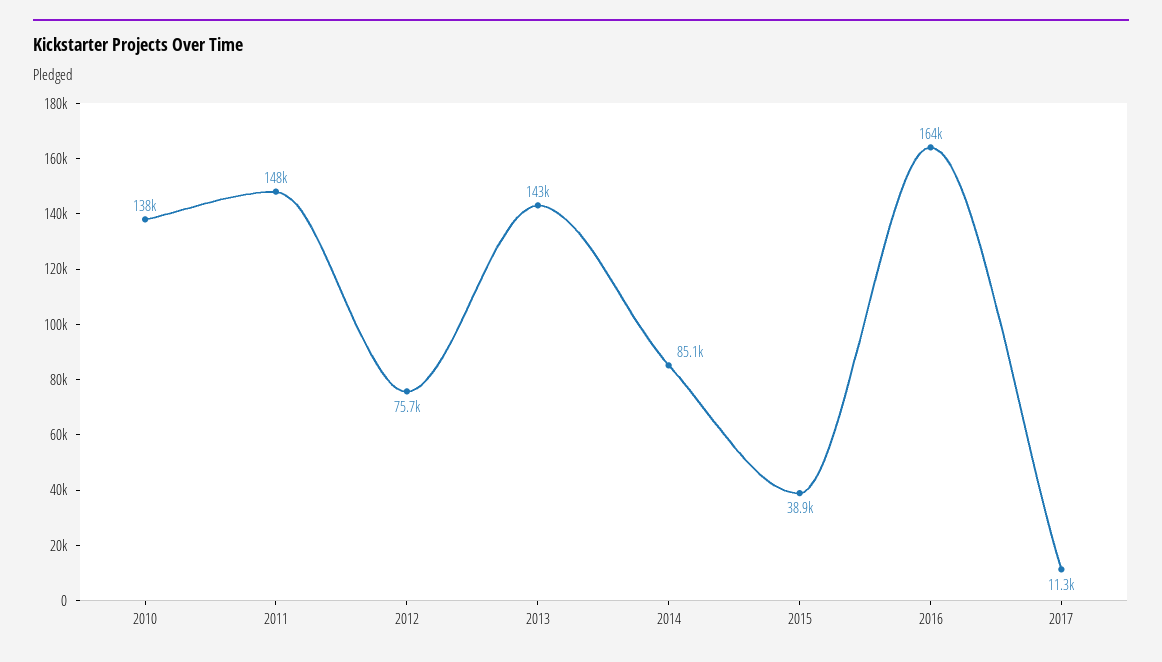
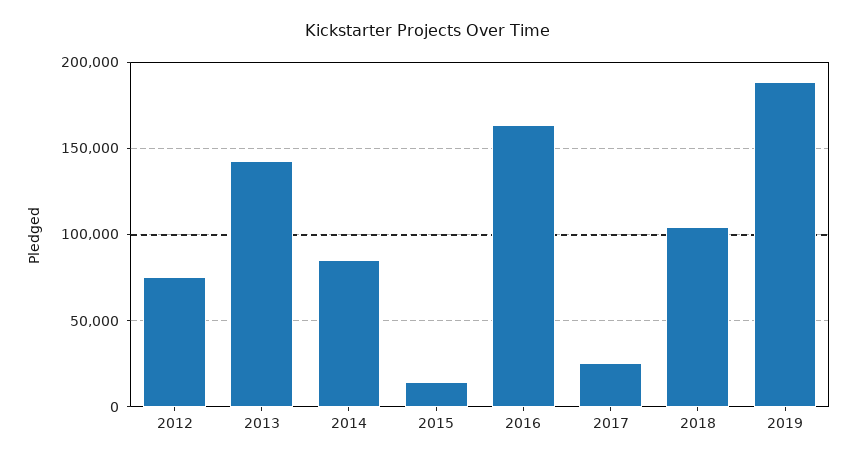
2010: 138000 -> none
2011: 148000 -> none
2015: 38900 -> 15000
2017: 11300 -> 25000
2018: none -> 105000
2019: none -> 190000

